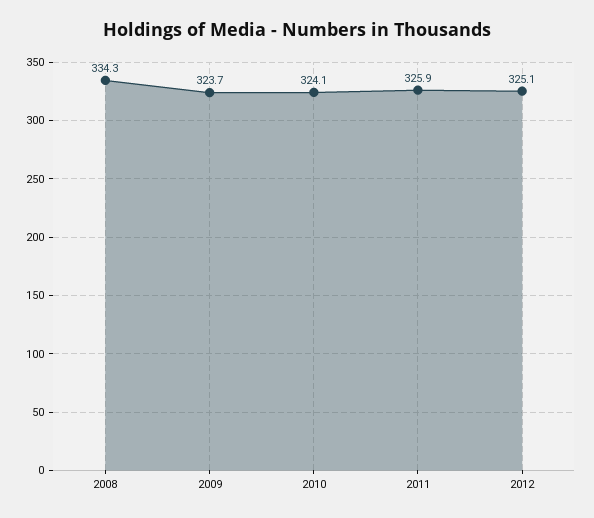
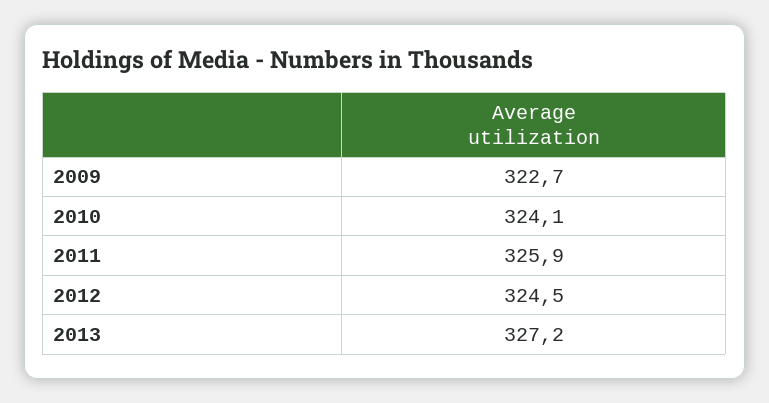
2008: 334.3 -> none
2009: 323.7 -> 322.7
2012: 325.1 -> 324.5
2013: none -> 327.2

